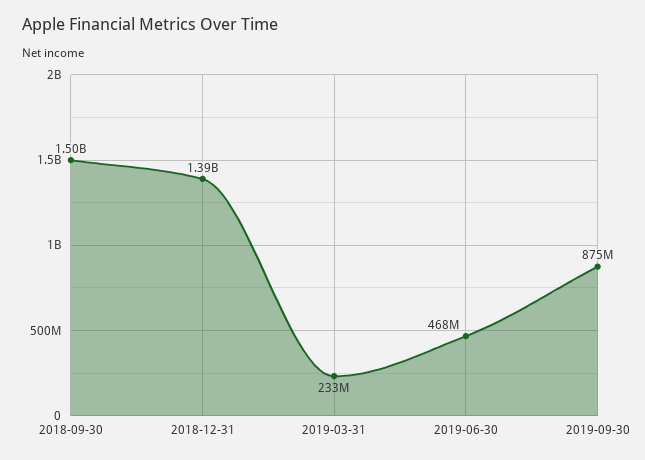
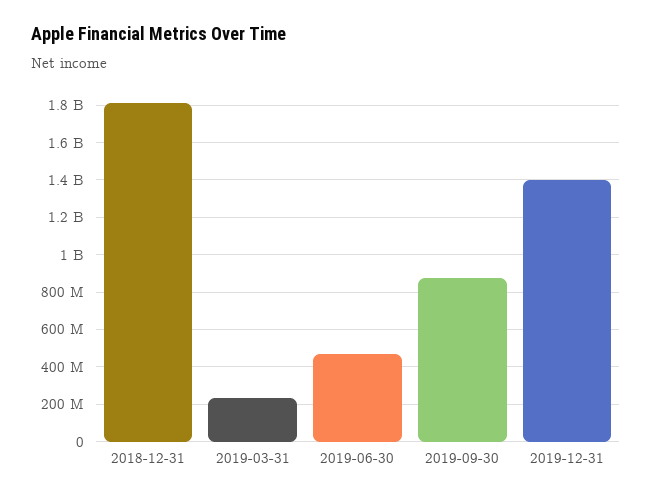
2018-09-30: 1500000000 -> none
2018-12-31: 1390000000 -> 1800000000
2019-12-31: none -> 1400000000

